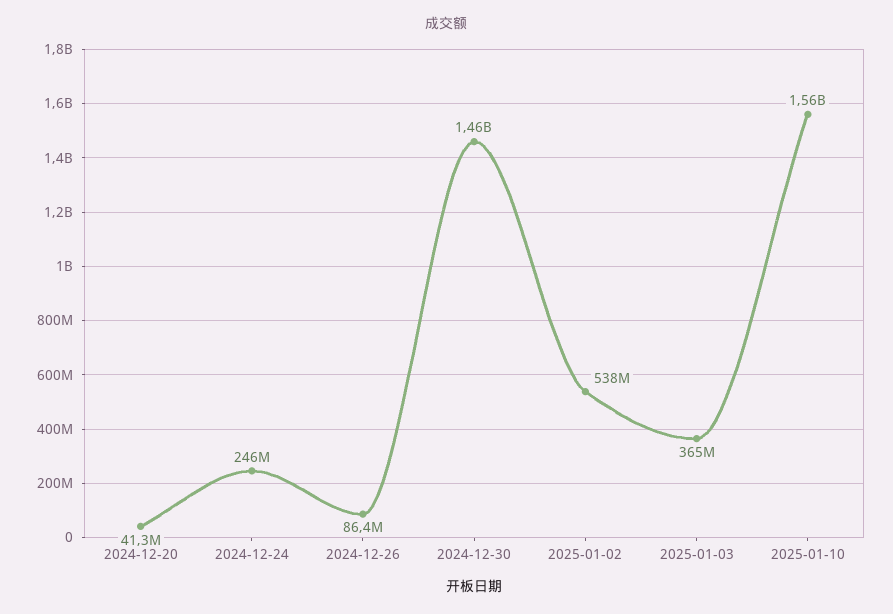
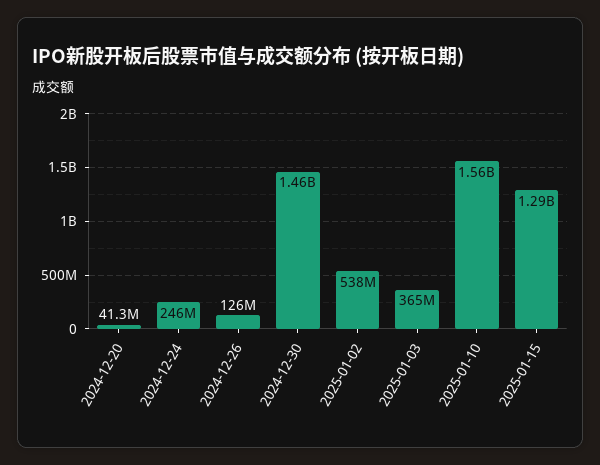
2024-12-26: 86400000 -> 126000000
2025-01-15: none -> 1290000000

